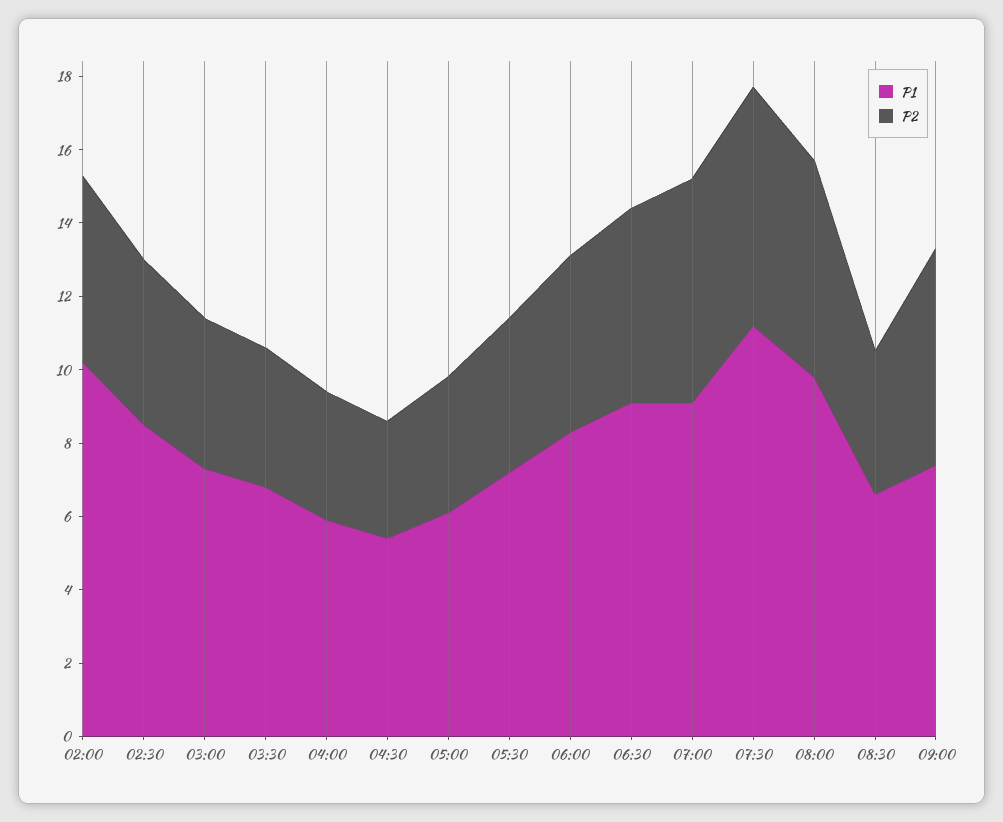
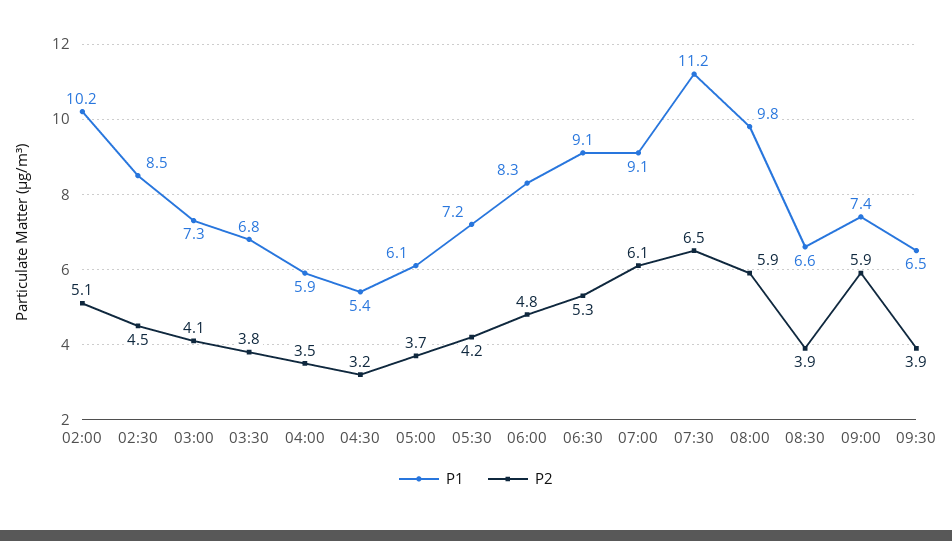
P1, 09:30: none -> 6.5
P2, 09:30: none -> 3.9

